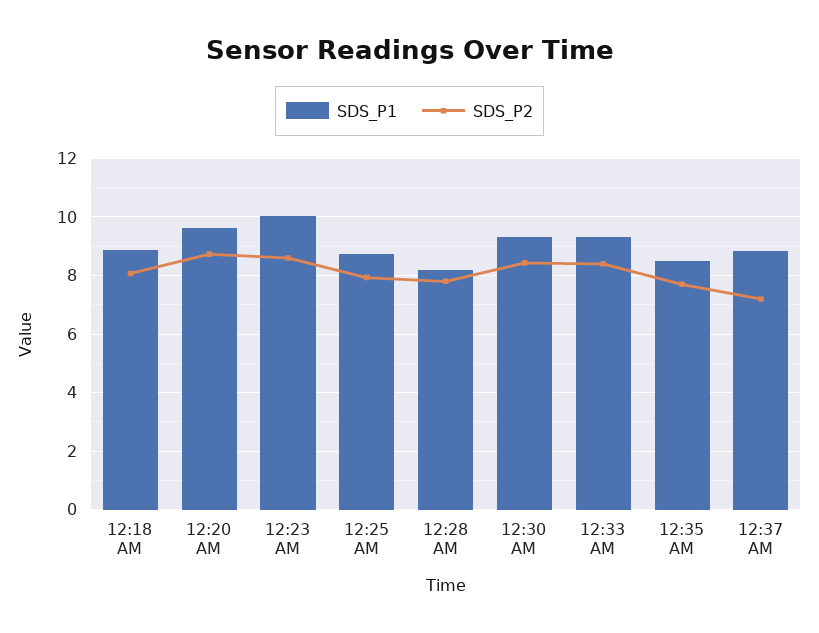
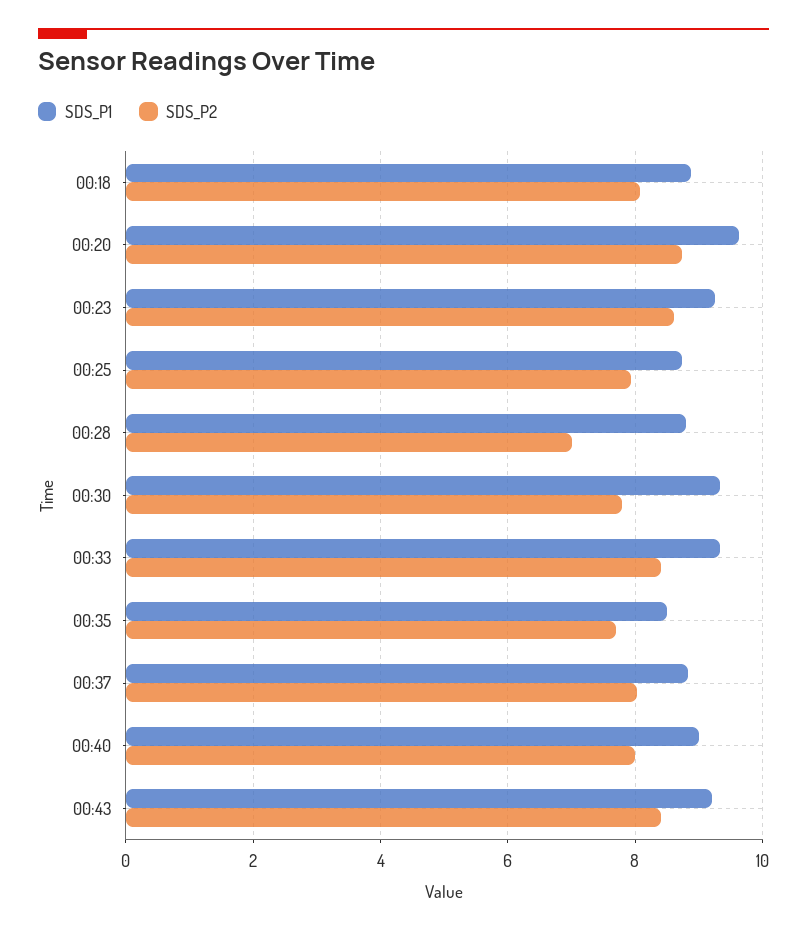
SDS_P1, 12:23 AM: 10 -> 9.2
SDS_P1, 12:28 AM: 8.25 -> 8.8
SDS_P2, 12:28 AM: 7.75 -> 7
SDS_P2, 12:30 AM: 8.5 -> 7.8
SDS_P2, 12:37 AM: 7.25 -> 8
SDS_P1, 00:40: none -> 9
SDS_P2, 00:40: none -> 8
SDS_P1, 00:43: none -> 9.2
SDS_P2, 00:43: none -> 8.4

